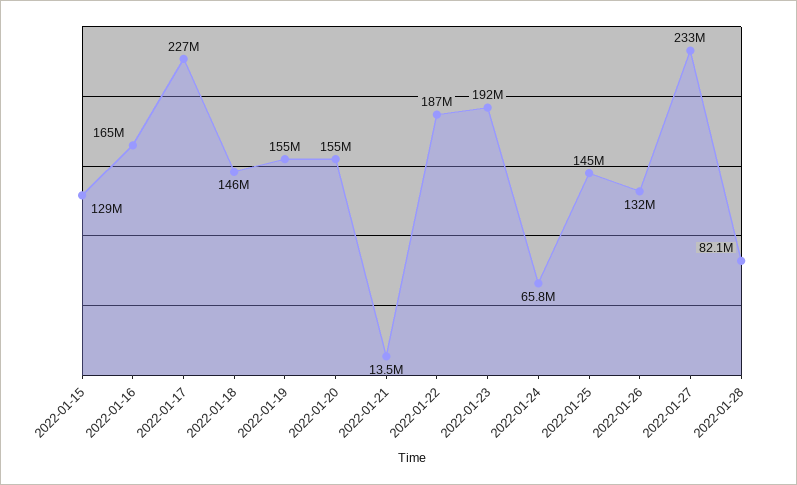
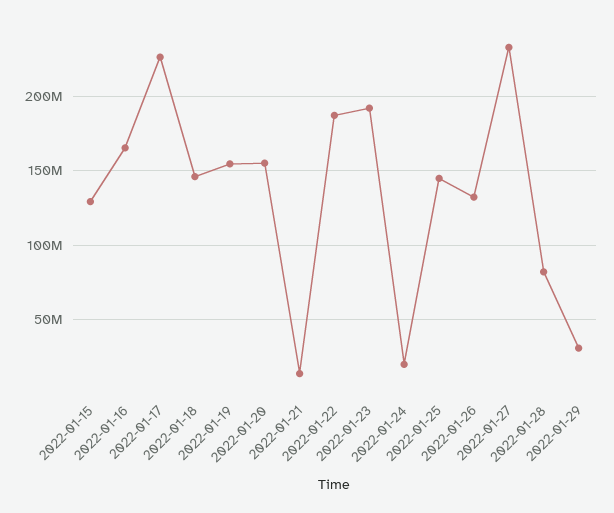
2022-01-24: 65800000 -> 20000000
2022-01-29: none -> 30000000

